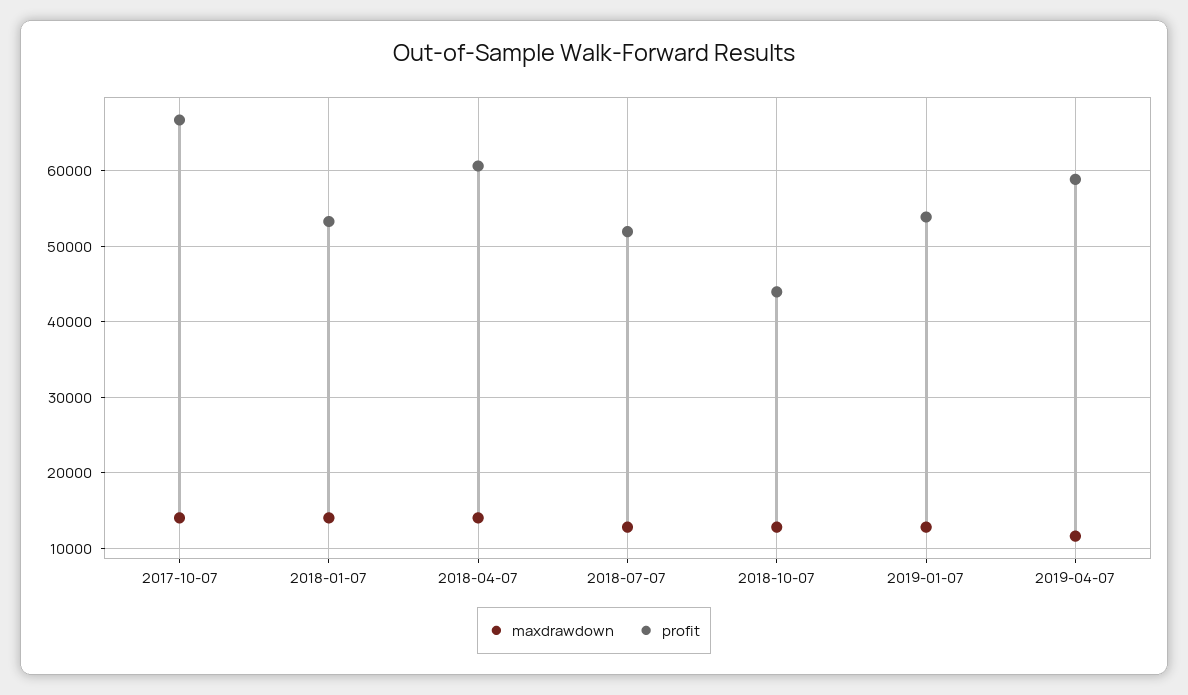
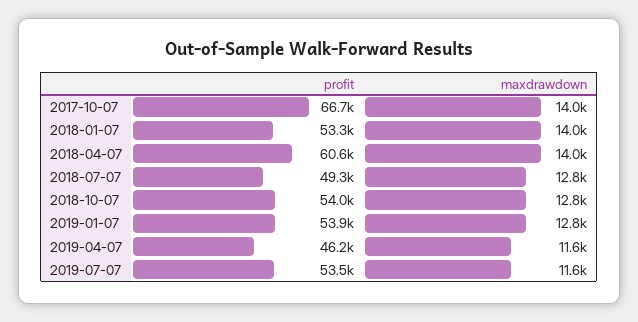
profit, 2018-07-07: 52000 -> 49300
profit, 2018-10-07: 44000 -> 54000
profit, 2019-04-07: 59000 -> 46200
profit, 2019-07-07: none -> 53500
maxdrawdown, 2019-07-07: none -> 11600

